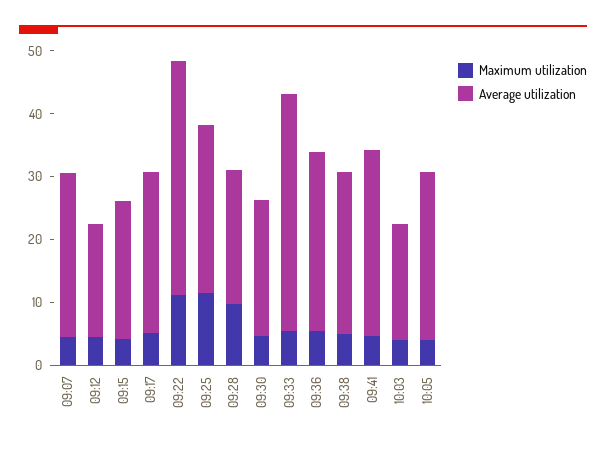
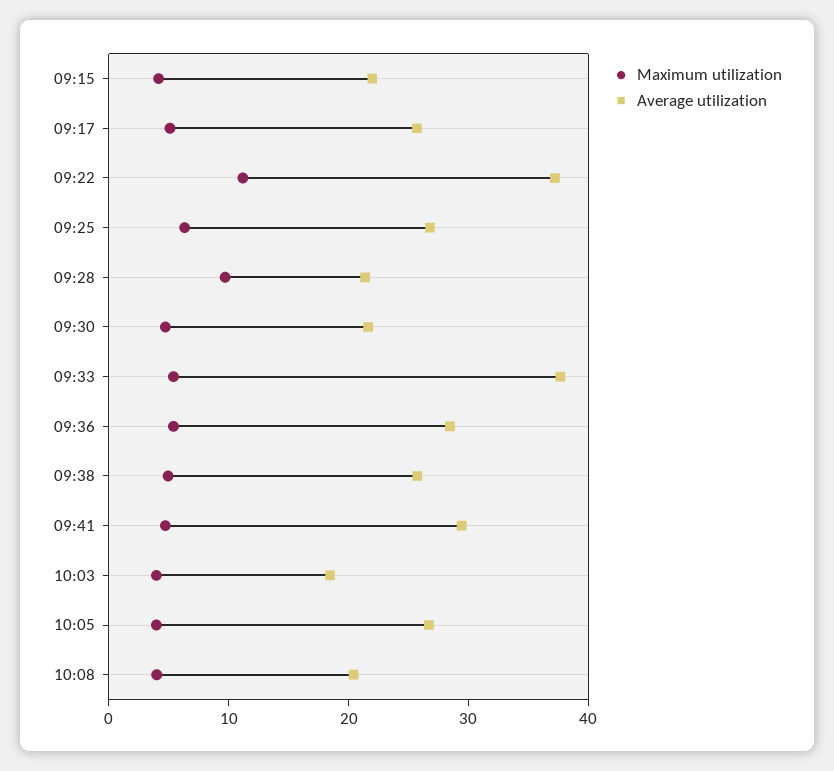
Maximum utilization, 09:07: 4 -> none
Average utilization, 09:07: 26 -> none
Maximum utilization, 09:12: 4 -> none
Average utilization, 09:12: 18 -> none
Maximum utilization, 09:25: 12 -> 6
Maximum utilization, 10:08: none -> 4
Average utilization, 10:08: none -> 20

